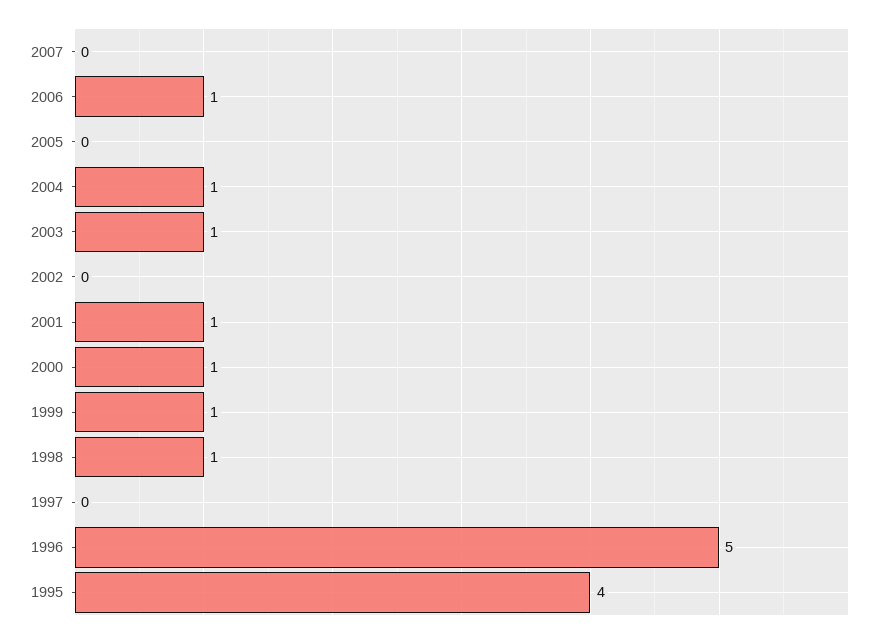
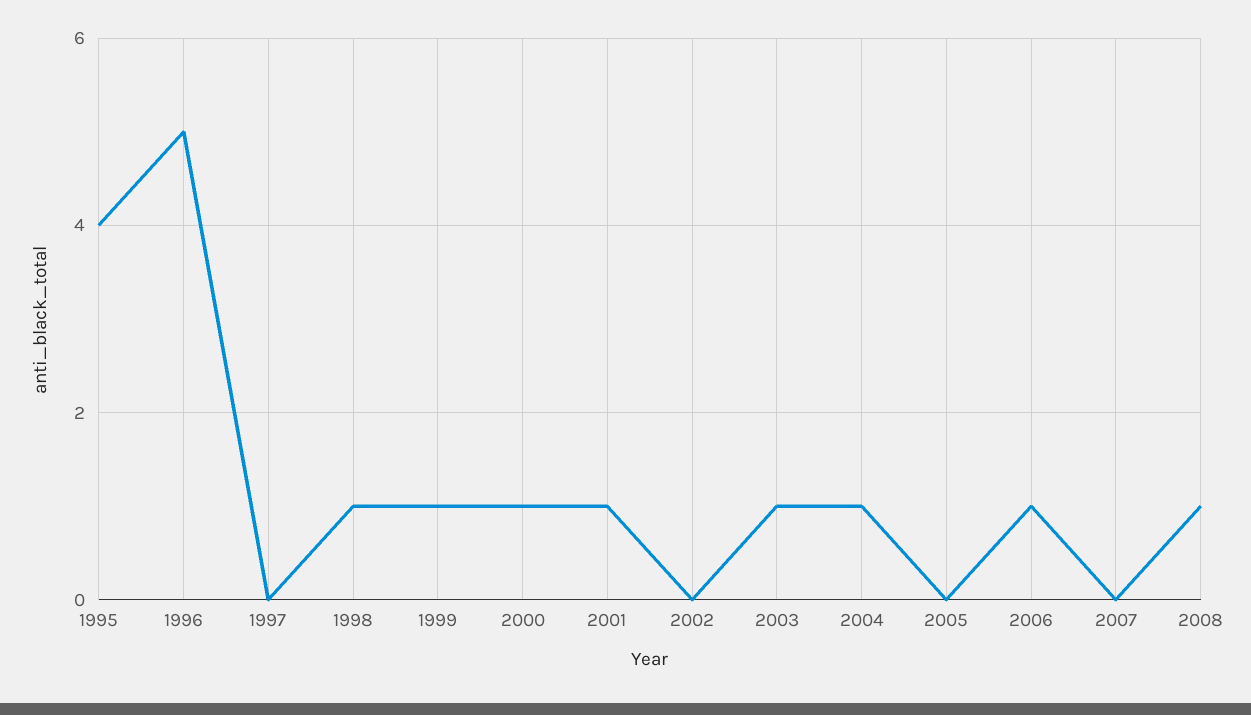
2008: none -> 1

